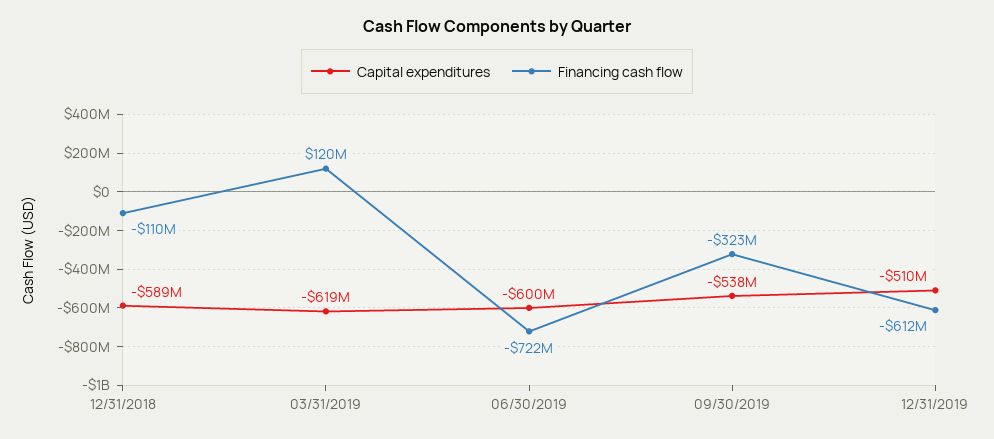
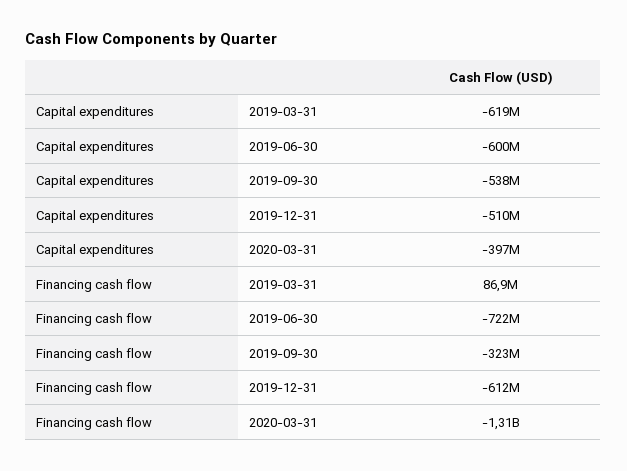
Capital expenditures, 12/31/2018: -589000000 -> none
Financing cash flow, 12/31/2018: -110000000 -> none
Financing cash flow, 03/31/2019: 120000000 -> 86900000
Capital expenditures, 2020-03-31: none -> -397000000
Financing cash flow, 2020-03-31: none -> -1310000000

